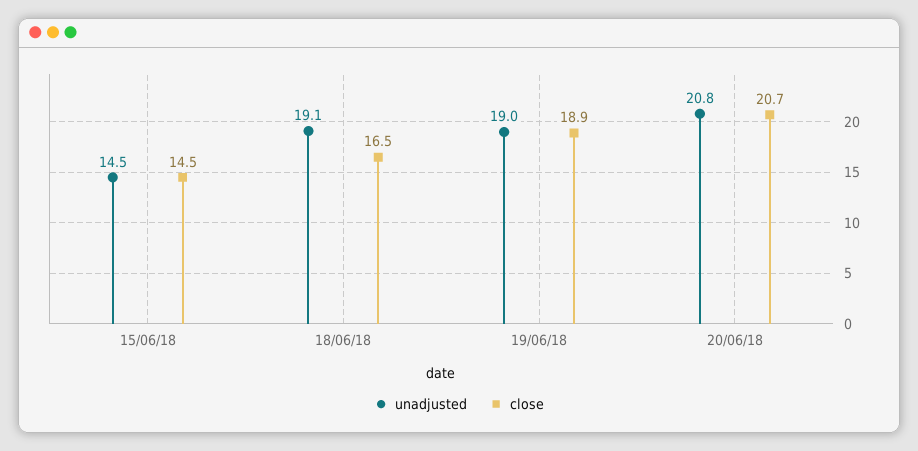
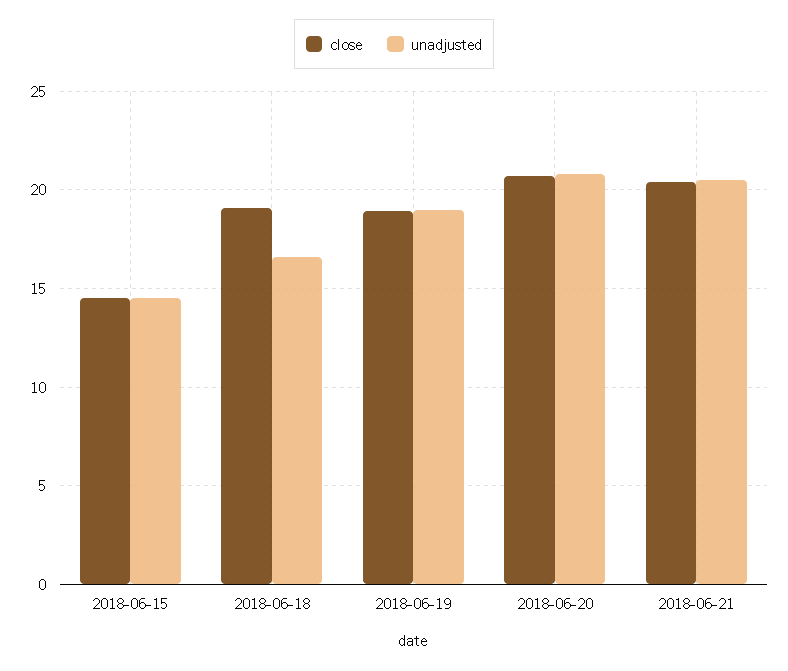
unadjusted, 18/06/18: 19.1 -> 16.5
close, 18/06/18: 16.5 -> 19
close, 2018-06-21: none -> 20.5
unadjusted, 2018-06-21: none -> 20.5

